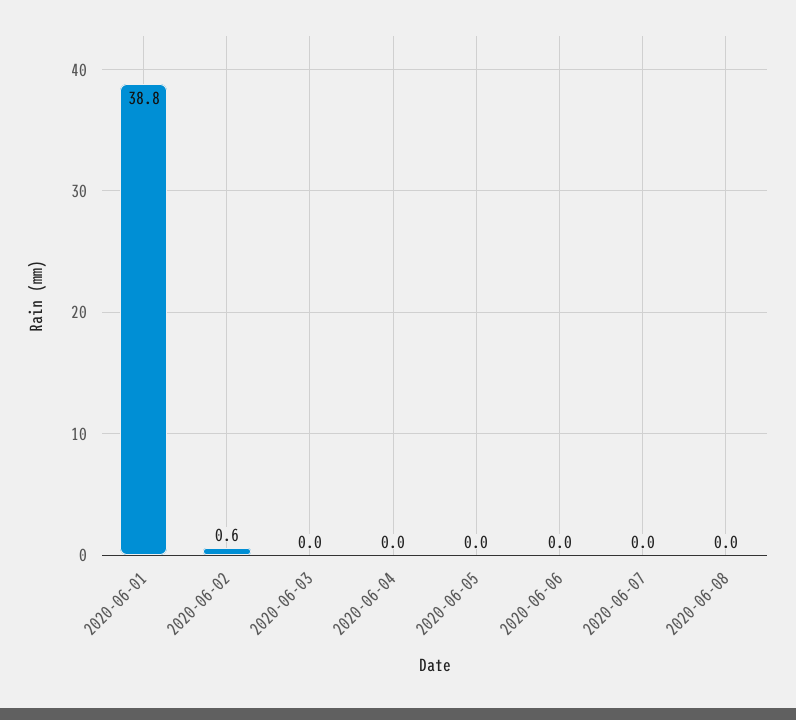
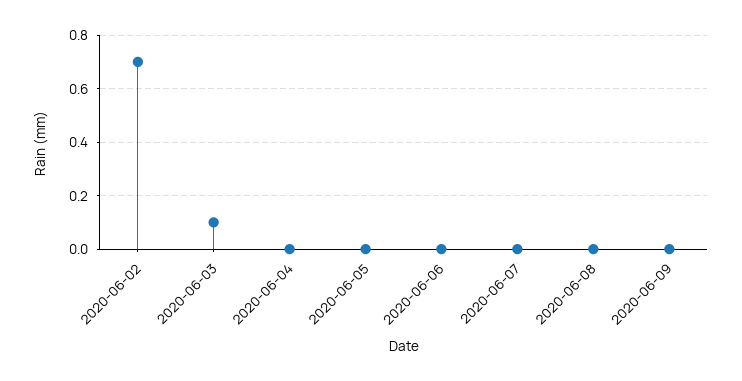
2020-06-01: 38.8 -> none
2020-06-02: 0.6 -> 0.7
2020-06-03: 0 -> 0.1
2020-06-09: none -> 0

